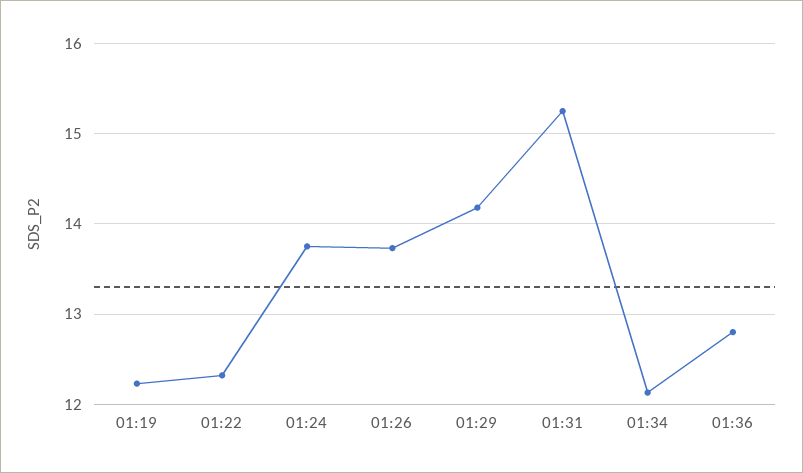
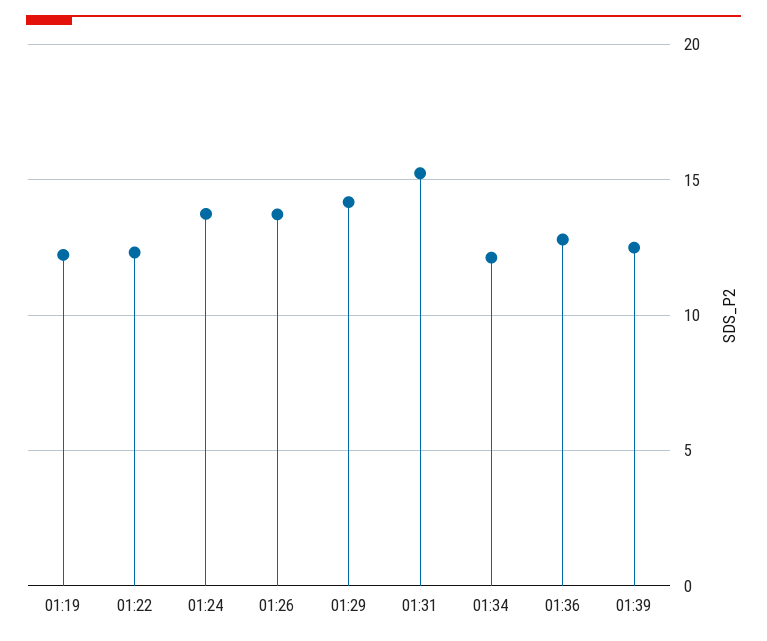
01:39: none -> 12.5

